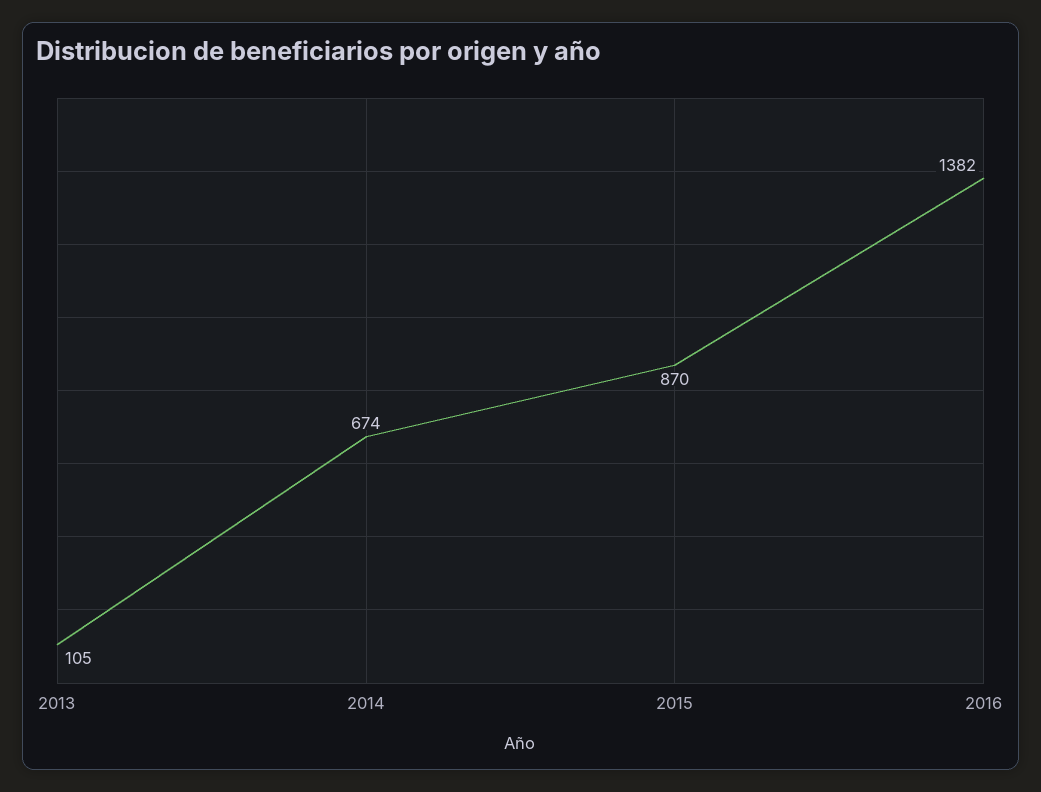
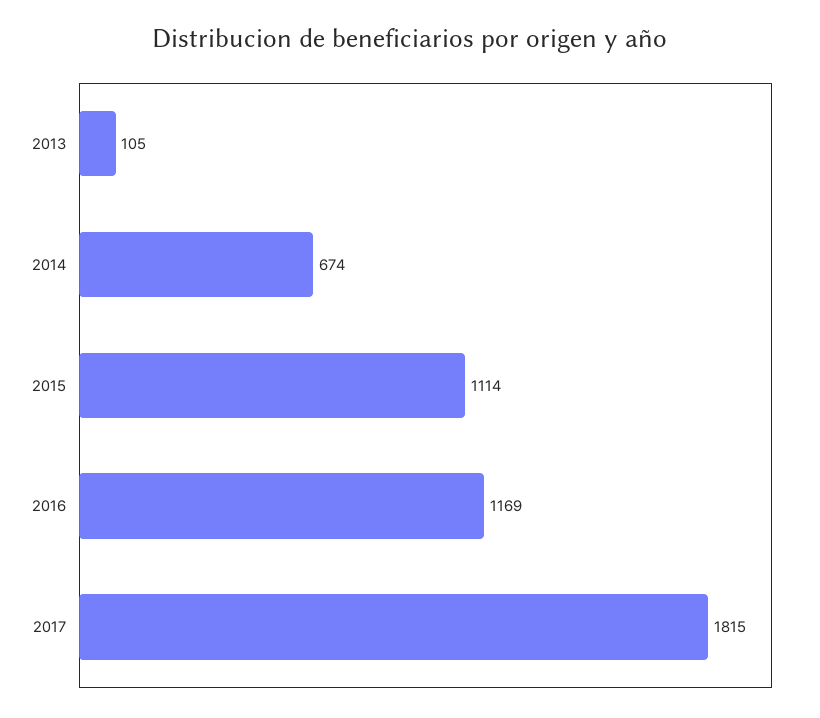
2015: 870 -> 1114
2016: 1382 -> 1169
2017: none -> 1815

